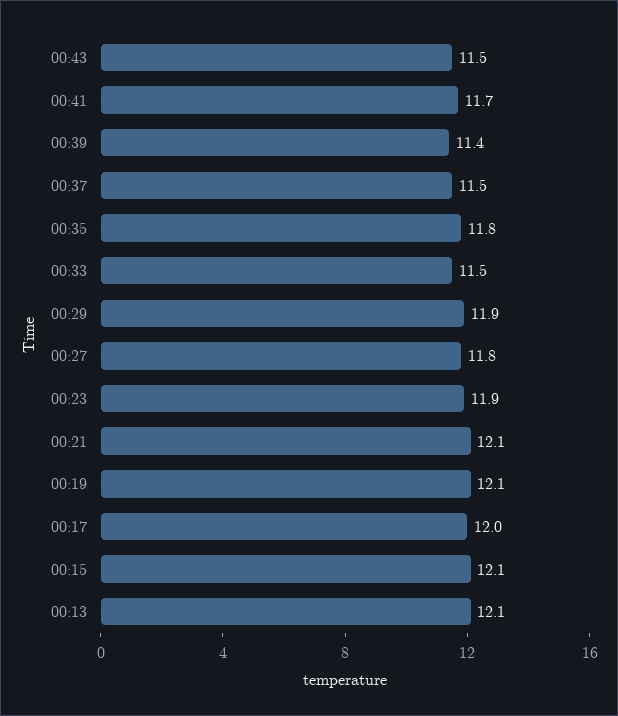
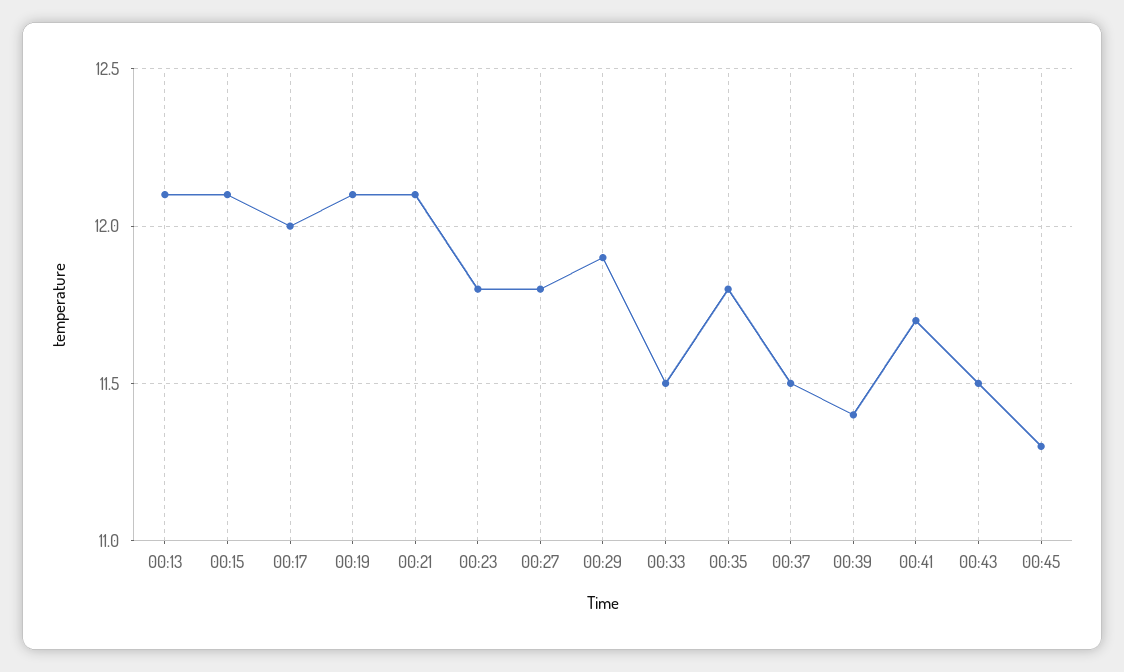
00:23: 11.9 -> 11.8
00:45: none -> 11.3

